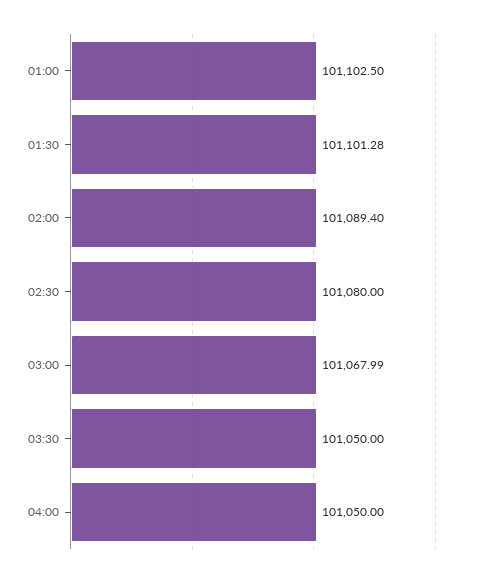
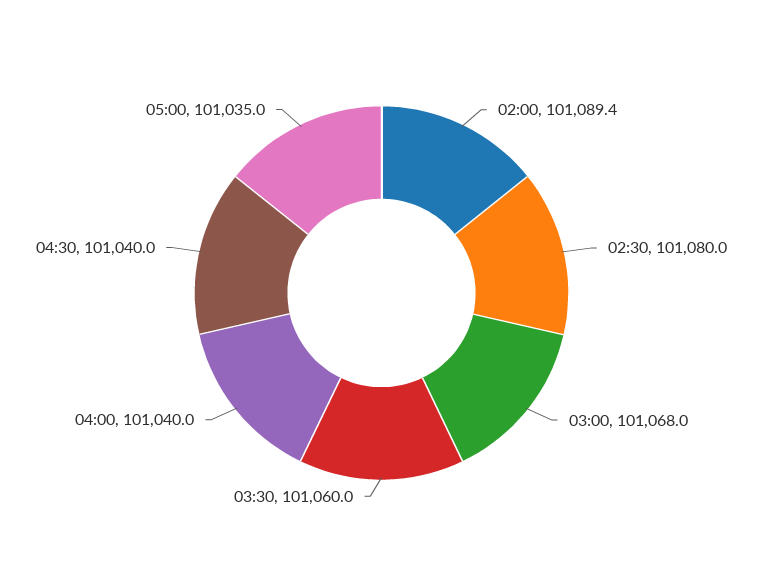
01:00: 101102.5 -> none
01:30: 101101.28 -> none
03:00: 101067.99 -> 101068
03:30: 101050 -> 101060
04:00: 101050 -> 101040
04:30: none -> 101040
05:00: none -> 101035

